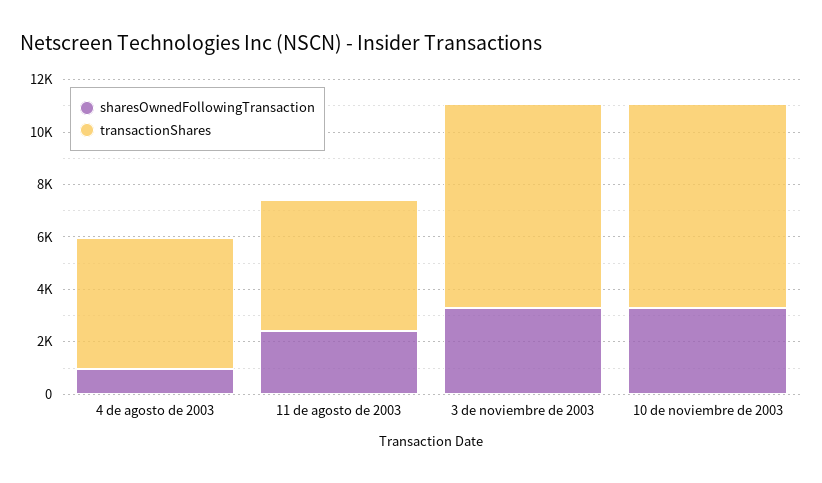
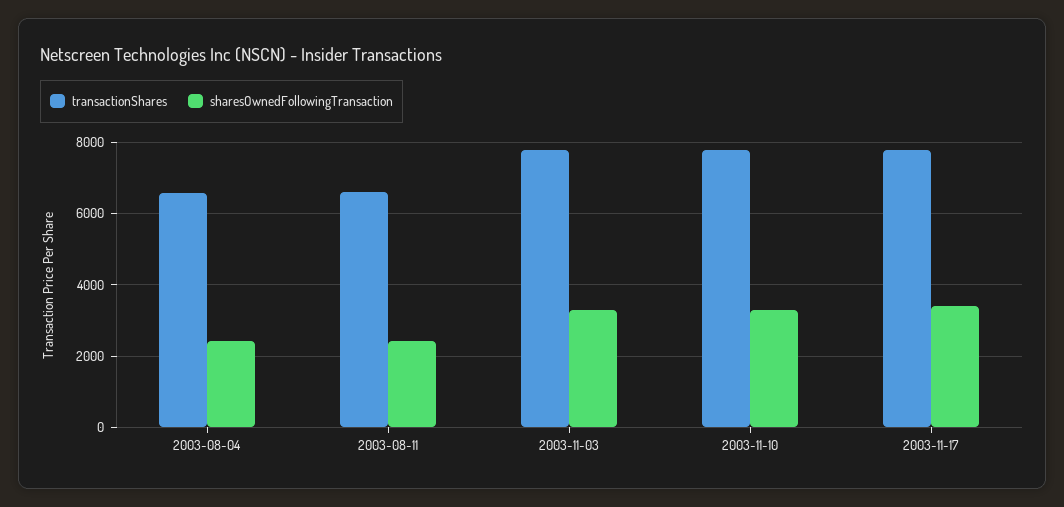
sharesOwnedFollowingTransaction, 4 de agosto de 2003: 1000 -> 2400
transactionShares, 4 de agosto de 2003: 5000 -> 6600
transactionShares, 11 de agosto de 2003: 5000 -> 6600
transactionShares, 2003-11-17: none -> 7800
sharesOwnedFollowingTransaction, 2003-11-17: none -> 3400

